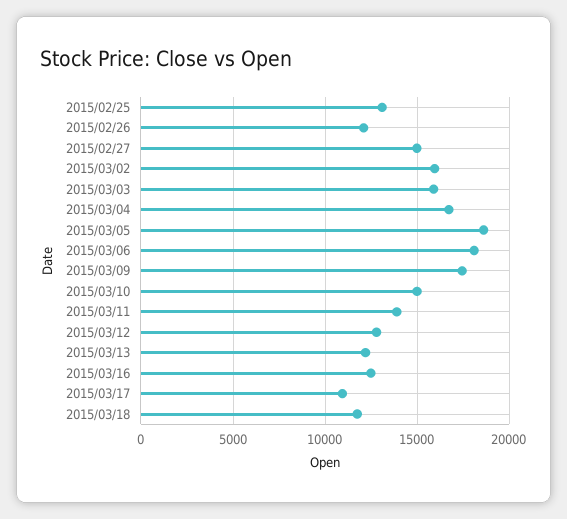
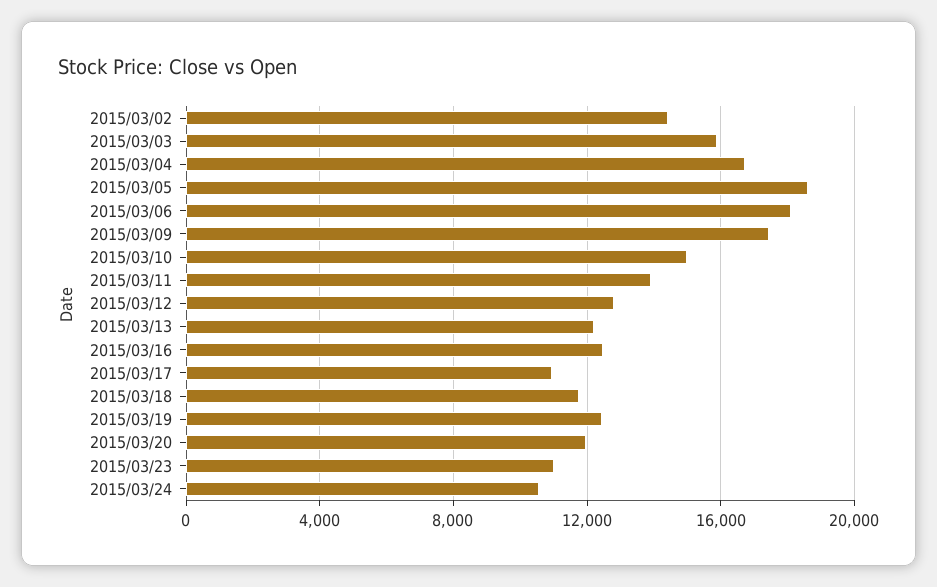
2015/02/25: 13000 -> none
2015/02/26: 12000 -> none
2015/02/27: 15000 -> none
2015/03/02: 16000 -> 14500
2015/03/19: none -> 12500
2015/03/20: none -> 12000
2015/03/23: none -> 11000
2015/03/24: none -> 10500

